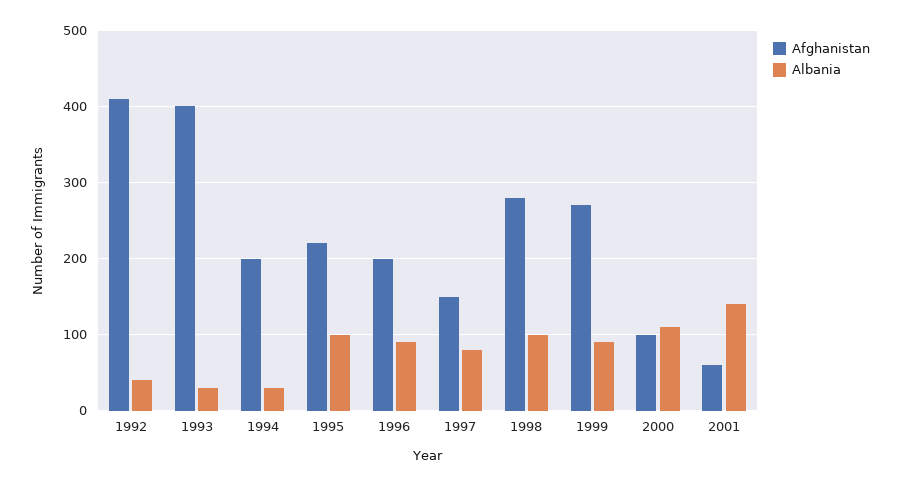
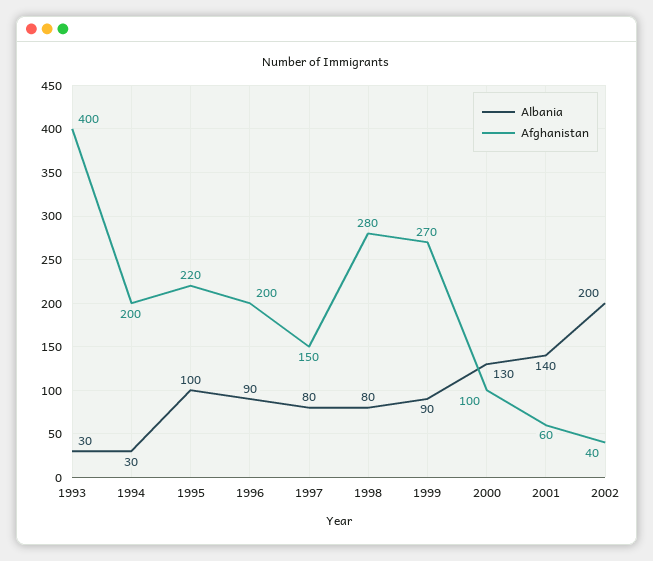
Afghanistan, 1992: 410 -> none
Albania, 1992: 40 -> none
Albania, 1998: 100 -> 80
Albania, 2000: 110 -> 130
Albania, 2002: none -> 200
Afghanistan, 2002: none -> 40

